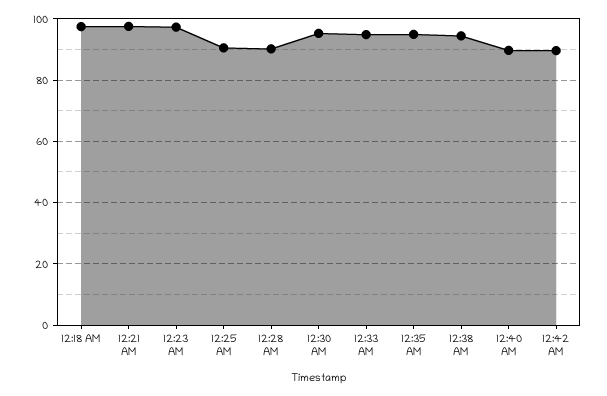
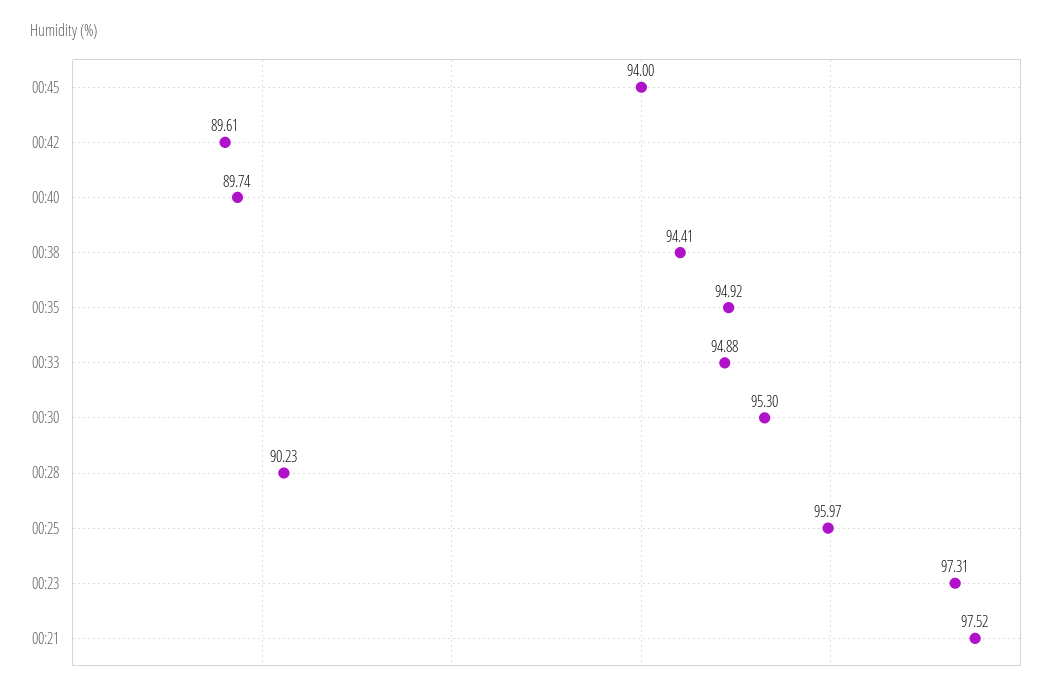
12:18 AM: 98 -> none
12:25 AM: 90 -> 95.97
00:45: none -> 94

